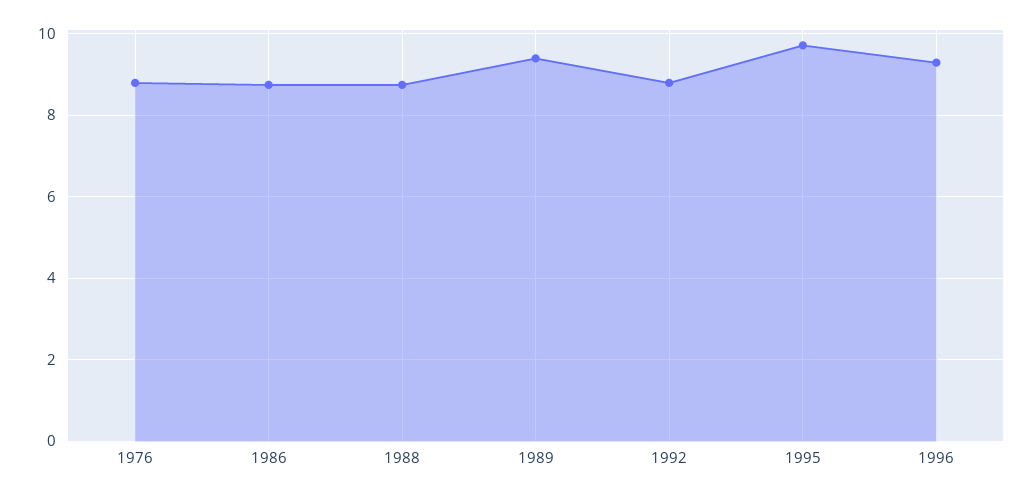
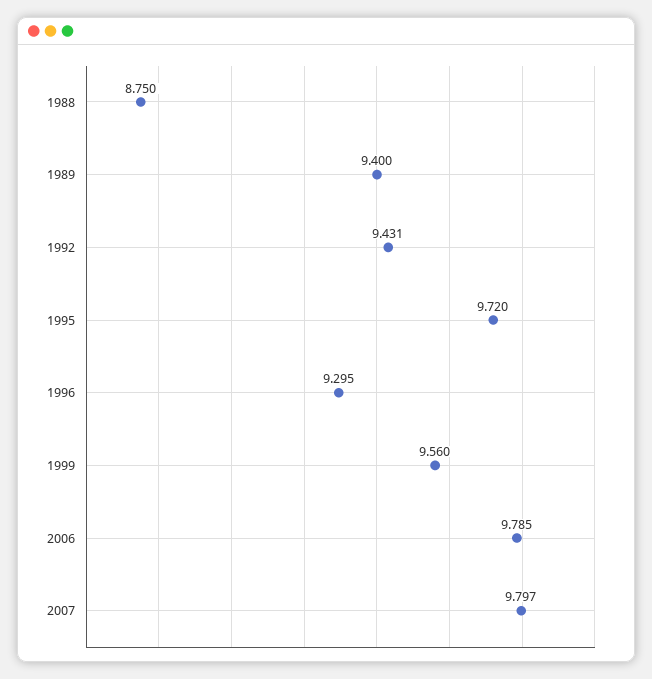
1976: 8.8 -> none
1986: 8.8 -> none
1992: 8.8 -> 9.431
1999: none -> 9.56
2006: none -> 9.785
2007: none -> 9.797

